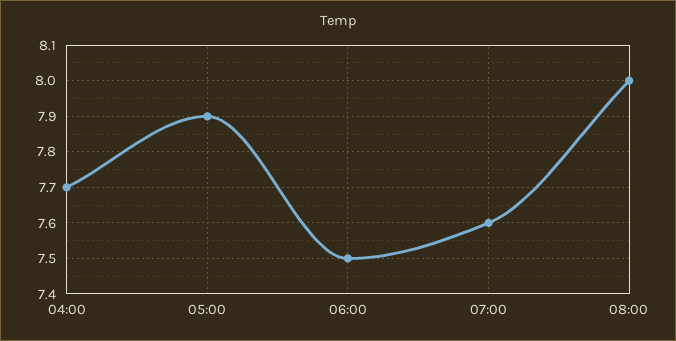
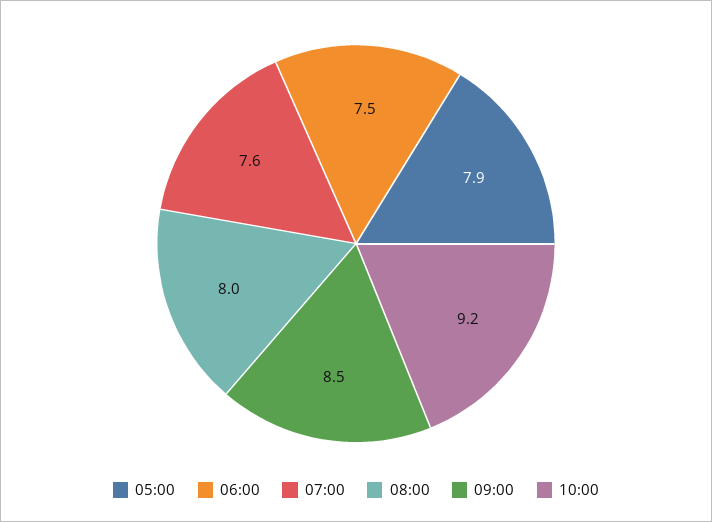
04:00: 7.7 -> none
09:00: none -> 8.5
10:00: none -> 9.2

